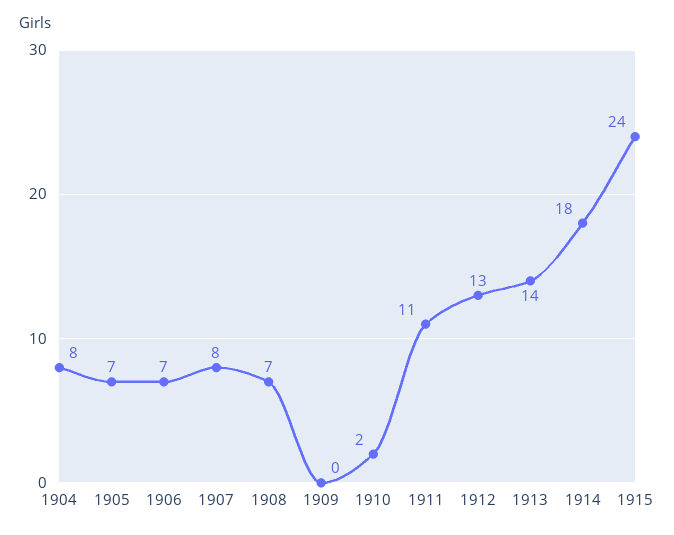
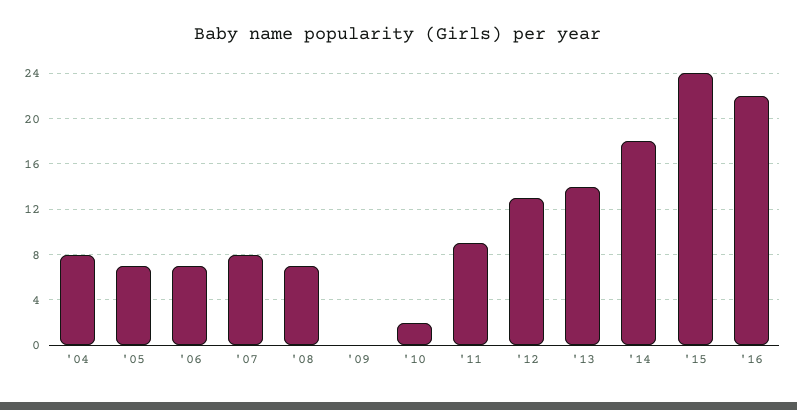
1911: 11 -> 9
'16: none -> 22

